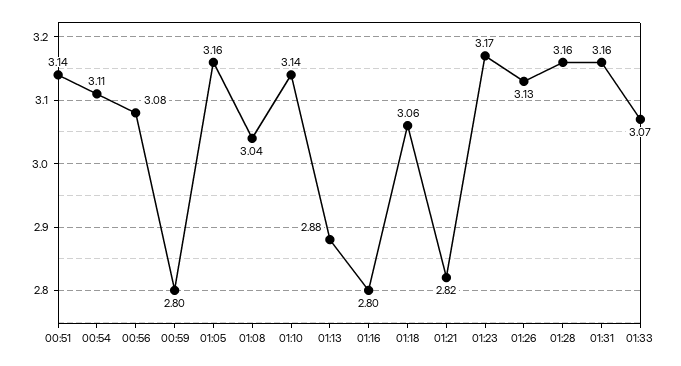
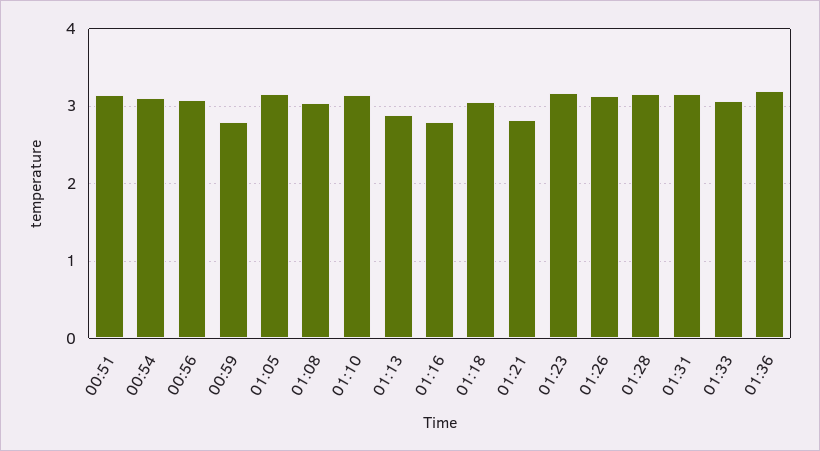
01:36: none -> 3.2

